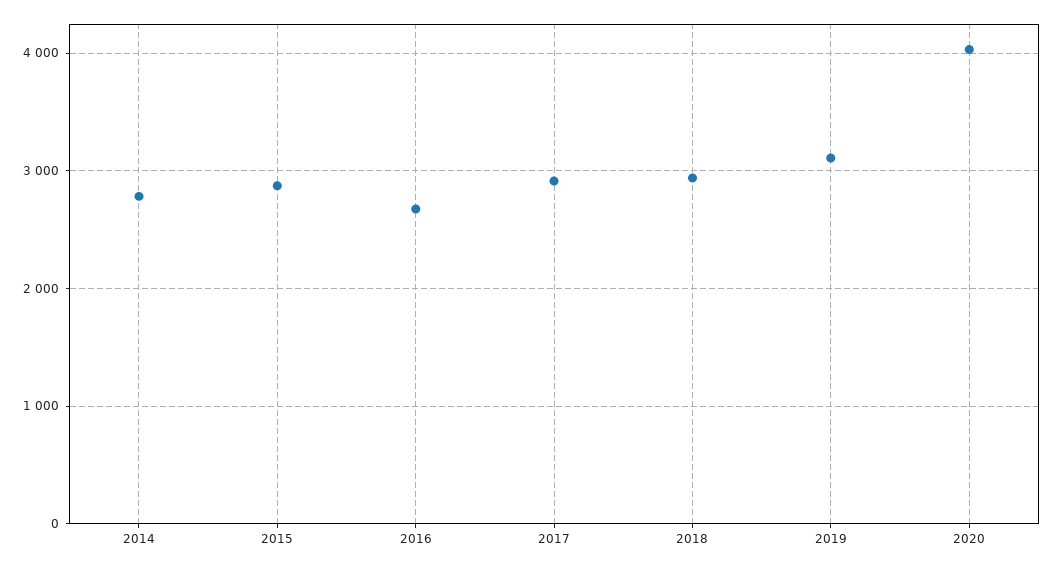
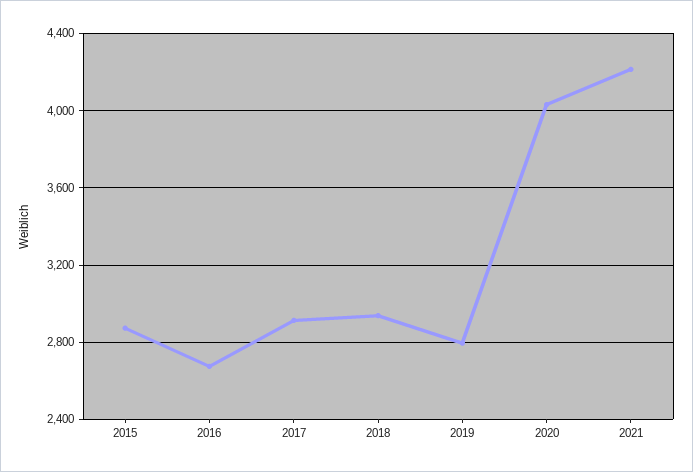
2014: 2800 -> none
2019: 3100 -> 2800
2021: none -> 4200

